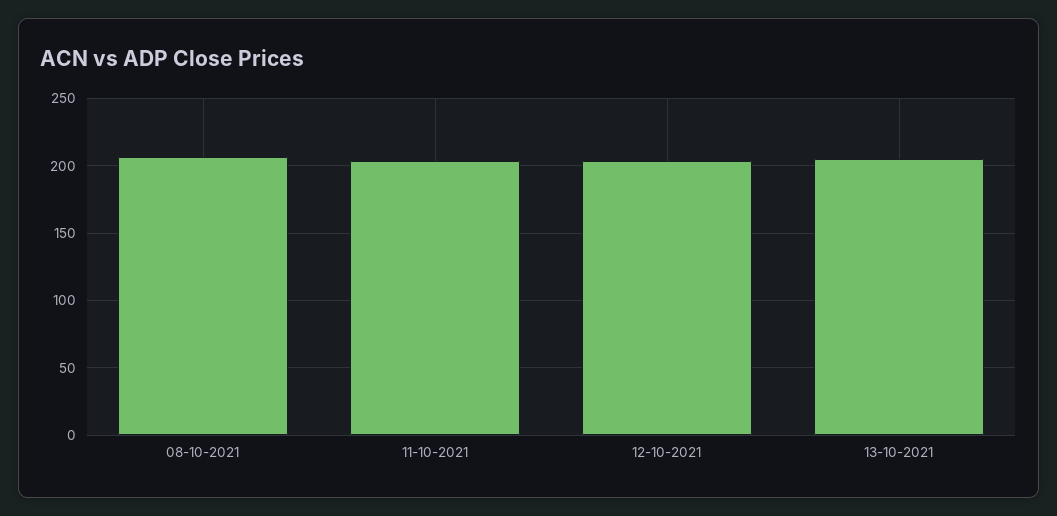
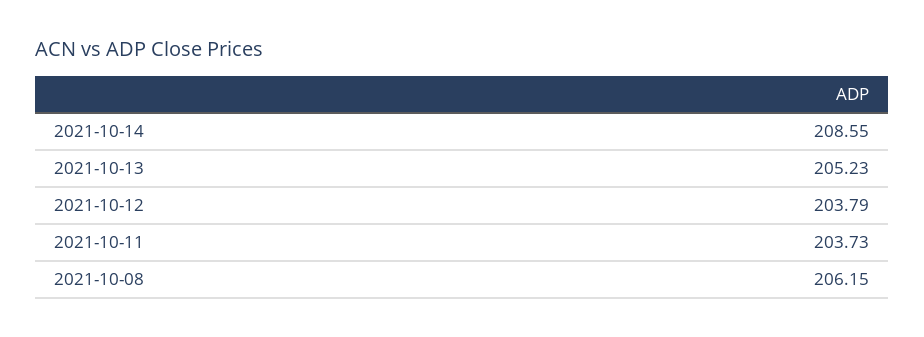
2021-10-14: none -> 208.55

